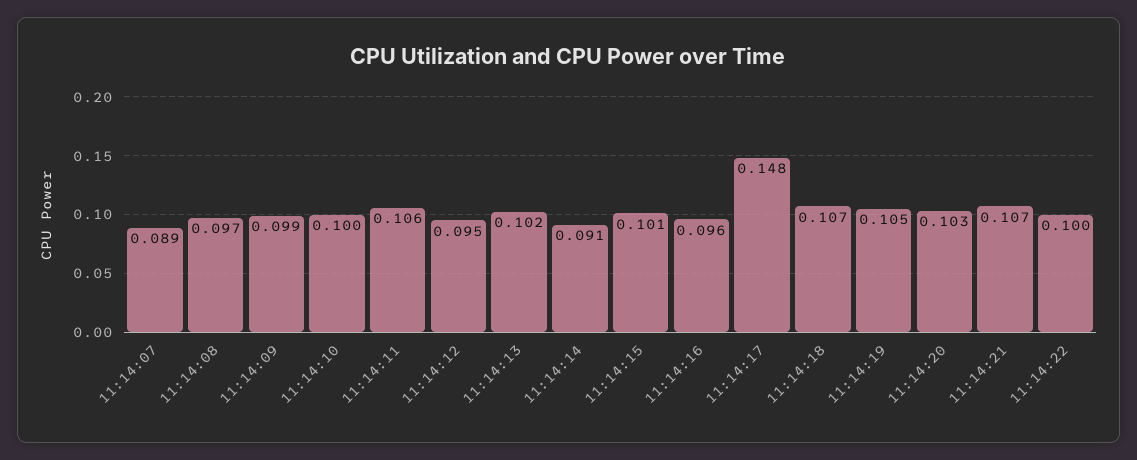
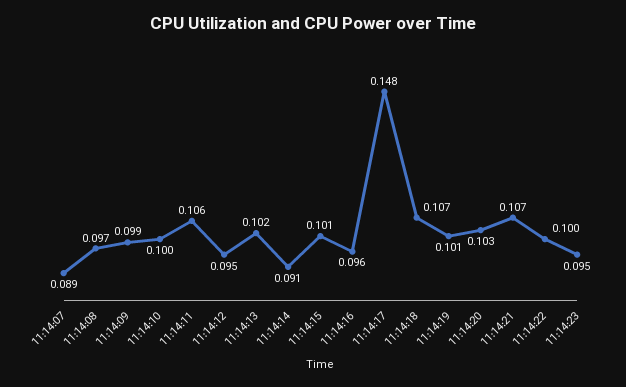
11:14:19: 0.105 -> 0.101
11:14:23: none -> 0.095

